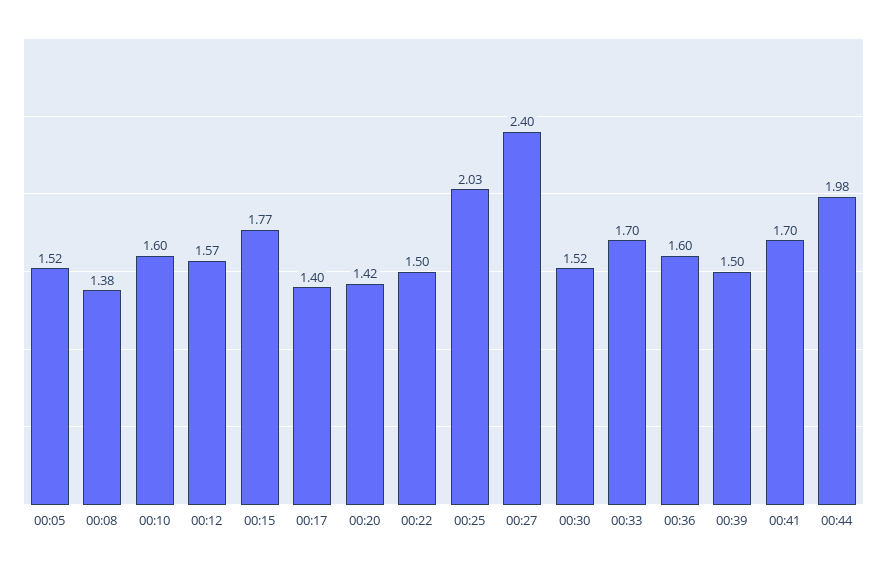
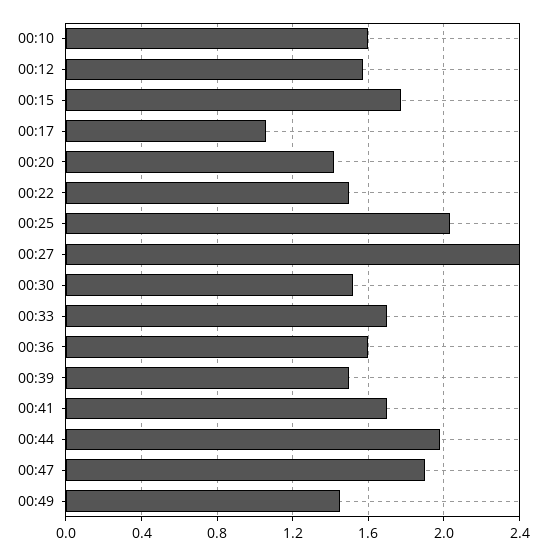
00:05: 1.52 -> none
00:08: 1.38 -> none
00:17: 1.4 -> 1.05
00:47: none -> 1.9
00:49: none -> 1.45

